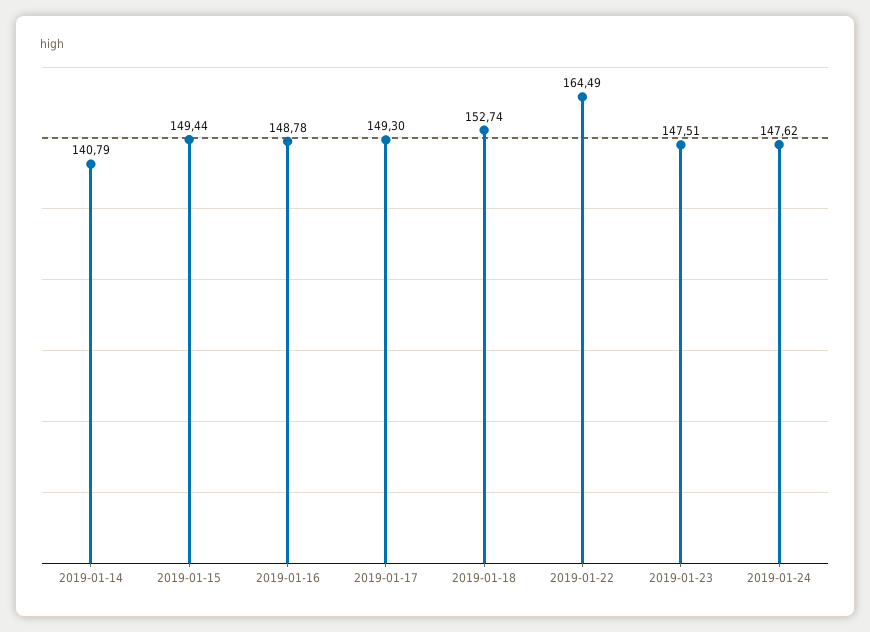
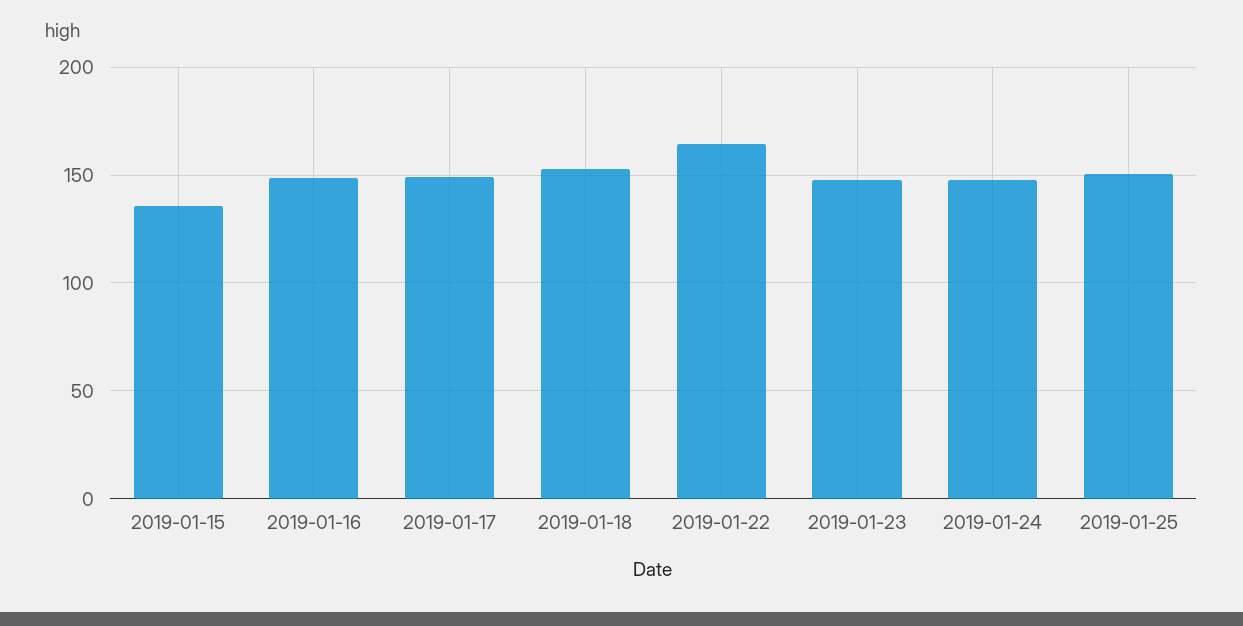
2019-01-14: 140.79 -> none
2019-01-15: 149.44 -> 135
2019-01-25: none -> 150

